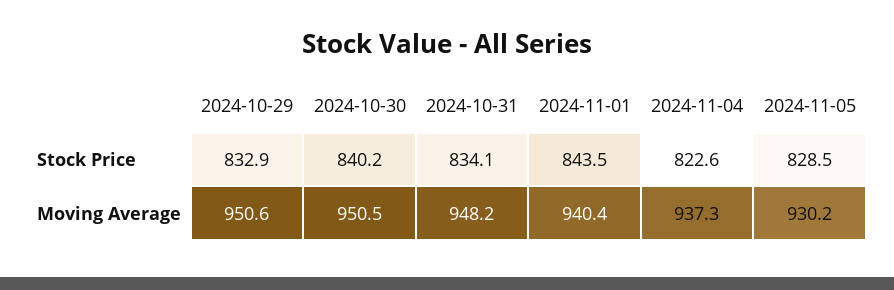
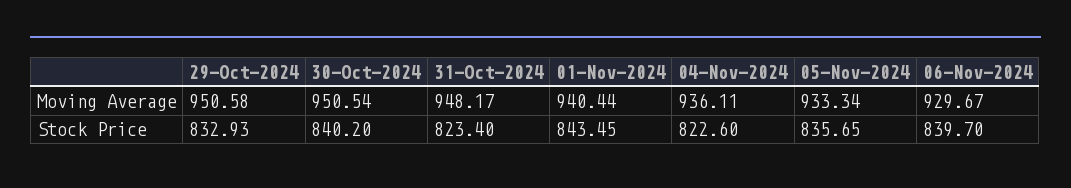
2024-10-31, Stock Price: 834.1 -> 823.4
2024-11-05, Stock Price: 828.5 -> 835.65
2024-11-04, Moving Average: 937.3 -> 936.11
2024-11-05, Moving Average: 930.2 -> 933.34
06-Nov-2024, Moving Average: none -> 929.67
06-Nov-2024, Stock Price: none -> 839.7

